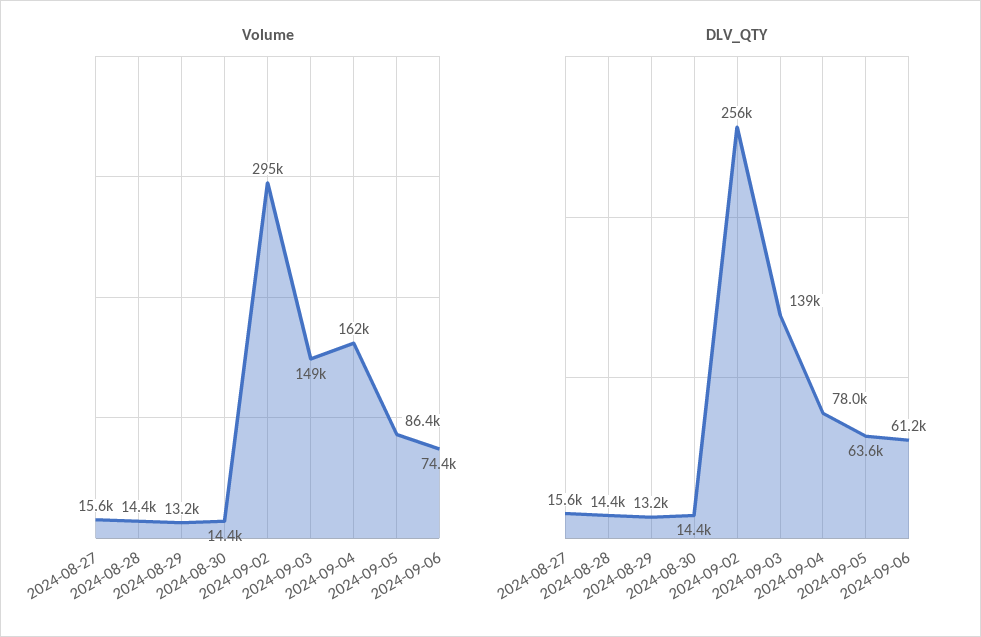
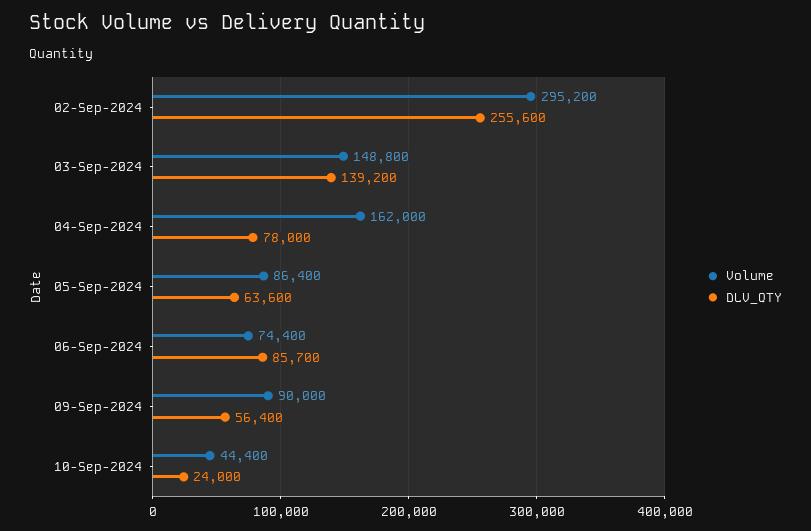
Volume, 2024-08-27: 15600 -> none
Volume, 2024-08-28: 14400 -> none
Volume, 2024-08-29: 13200 -> none
Volume, 2024-08-30: 14400 -> none
DLV_QTY, 2024-08-27: 15600 -> none
DLV_QTY, 2024-08-28: 14400 -> none
DLV_QTY, 2024-08-29: 13200 -> none
DLV_QTY, 2024-08-30: 14400 -> none
DLV_QTY, 2024-09-06: 61200 -> 85700
Volume, 09-Sep-2024: none -> 90000
DLV_QTY, 09-Sep-2024: none -> 56400
Volume, 10-Sep-2024: none -> 44400
DLV_QTY, 10-Sep-2024: none -> 24000

